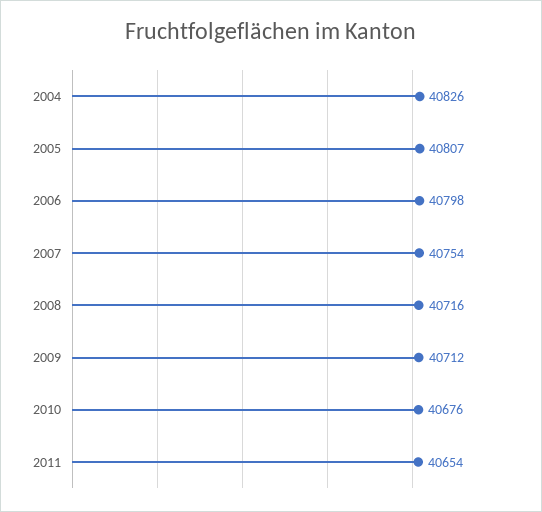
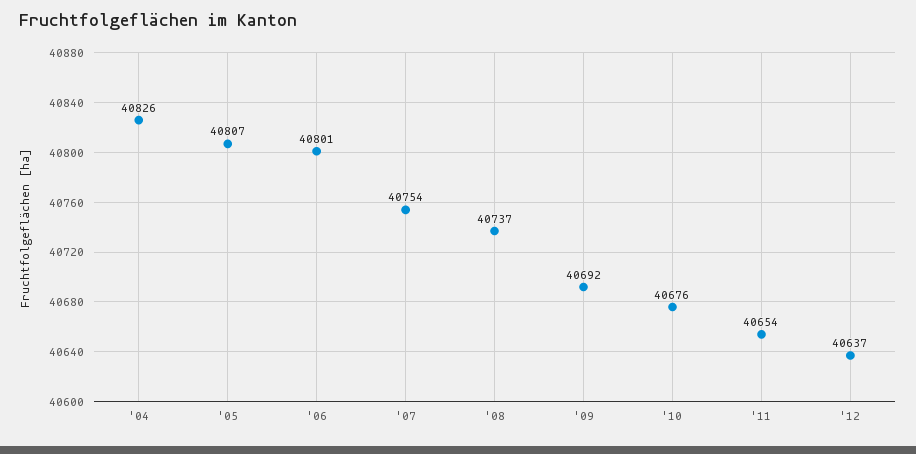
2006: 40798 -> 40801
2008: 40716 -> 40737
2009: 40712 -> 40692
'12: none -> 40637

